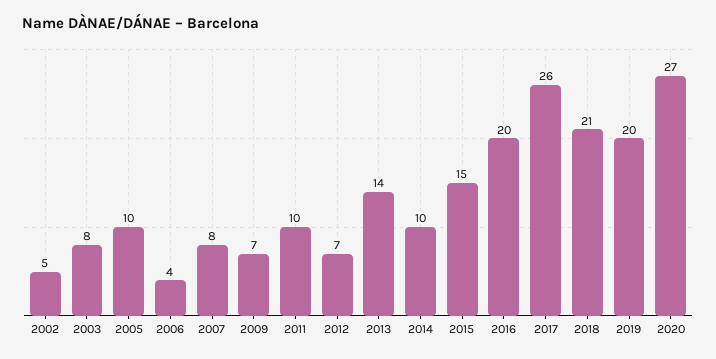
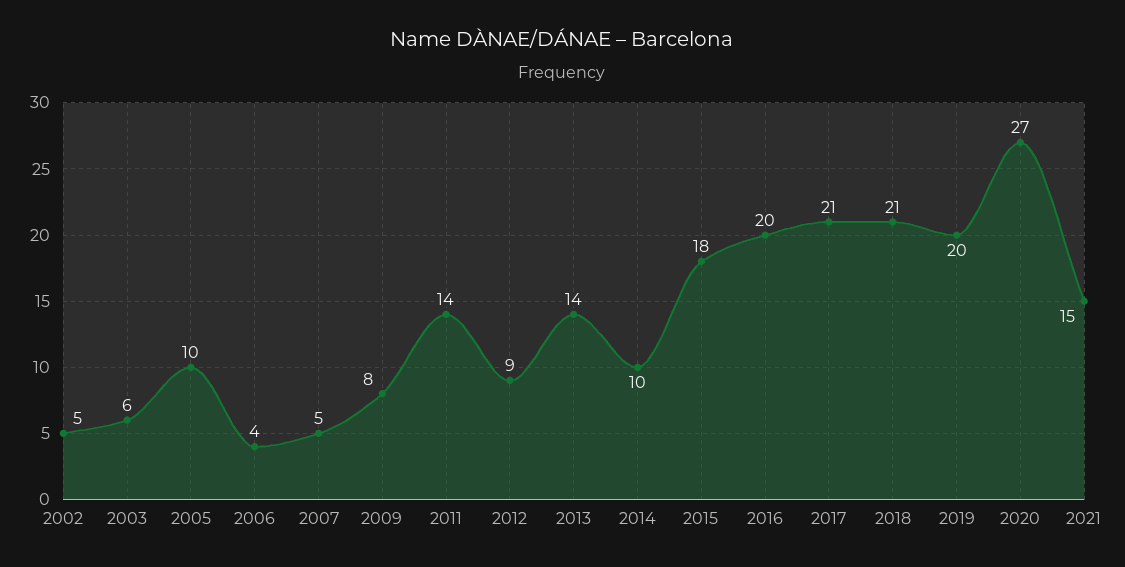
2003: 8 -> 6
2007: 8 -> 5
2009: 7 -> 8
2011: 10 -> 14
2012: 7 -> 9
2015: 15 -> 18
2017: 26 -> 21
2021: none -> 15

